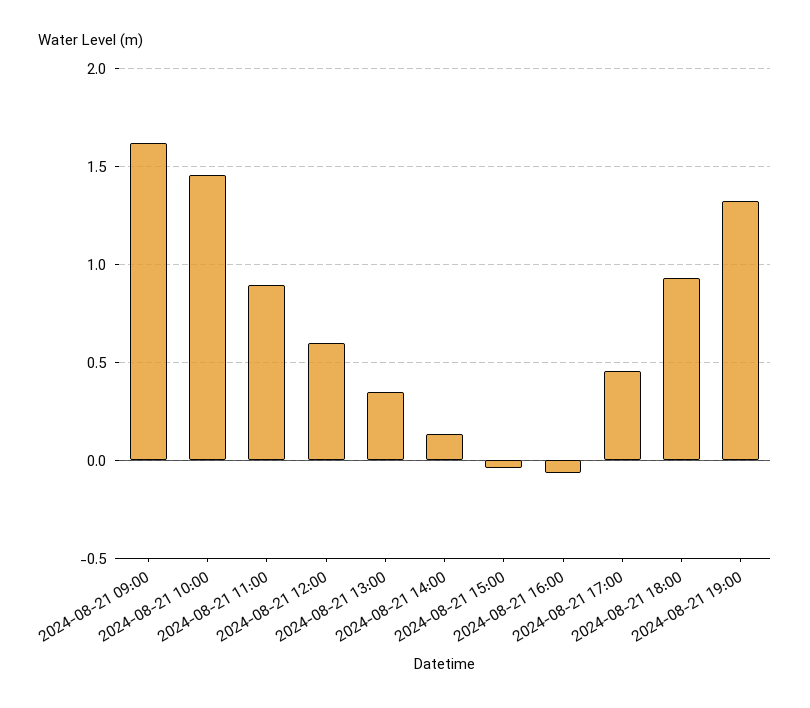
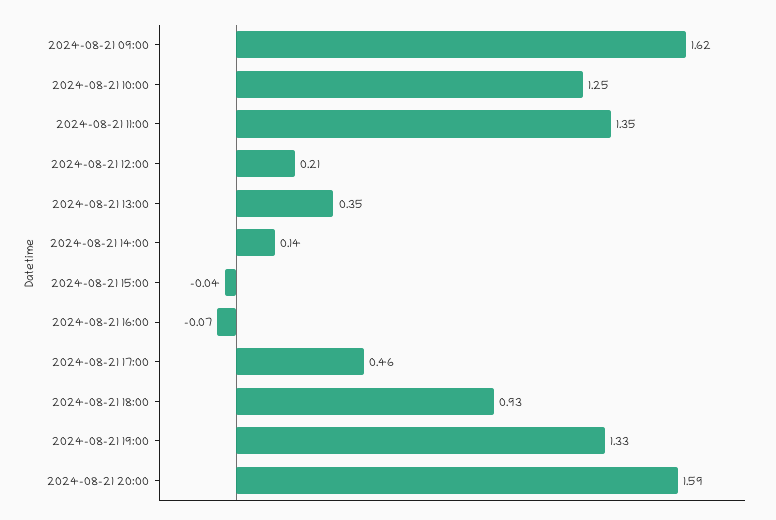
2024-08-21 10:00: 1.45 -> 1.25
2024-08-21 11:00: 0.9 -> 1.35
2024-08-21 12:00: 0.6 -> 0.21
2024-08-21 20:00: none -> 1.59

